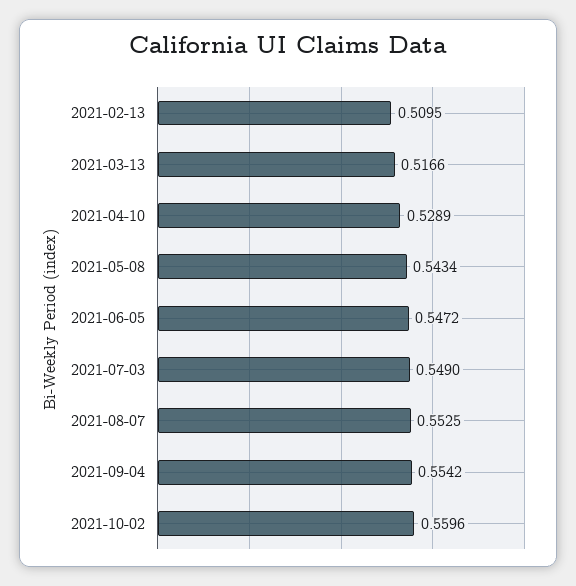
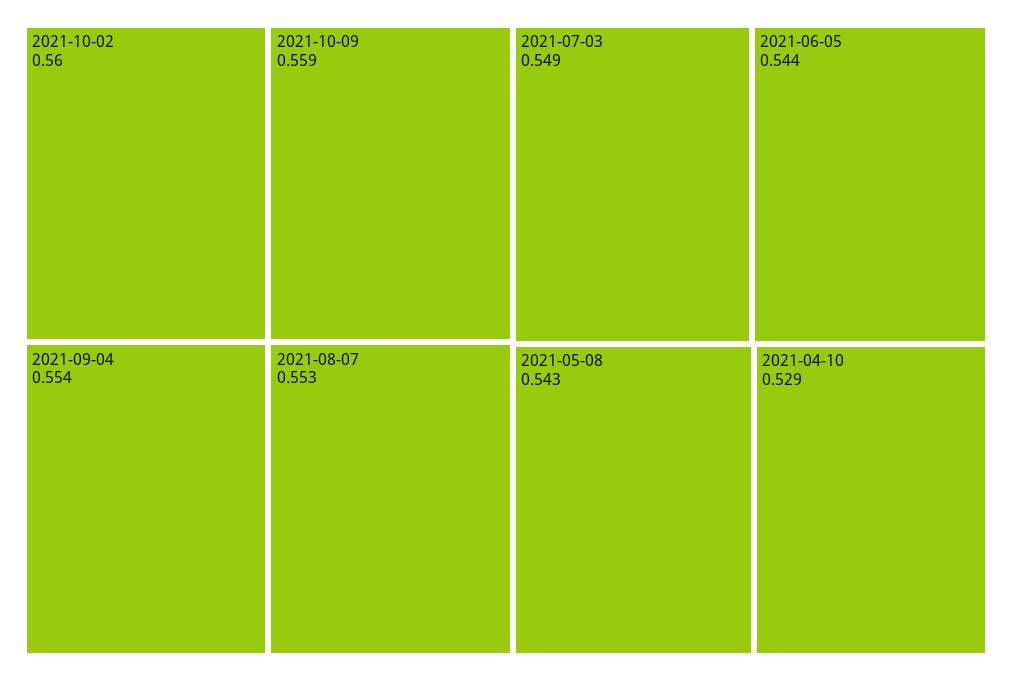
2021-02-13: 0.5095 -> none
2021-03-13: 0.5166 -> none
2021-06-05: 0.5472 -> 0.544
2021-10-09: none -> 0.559

